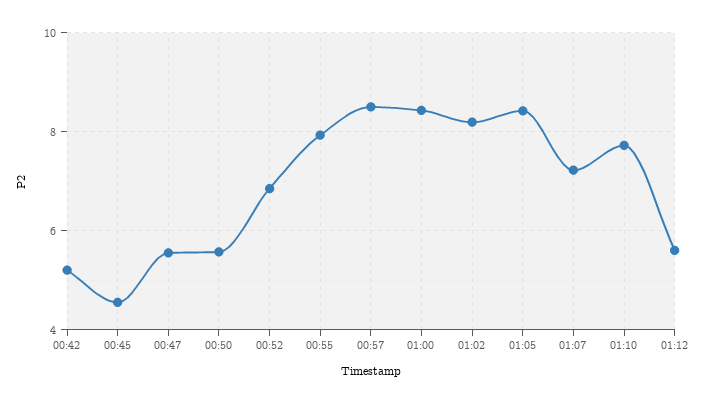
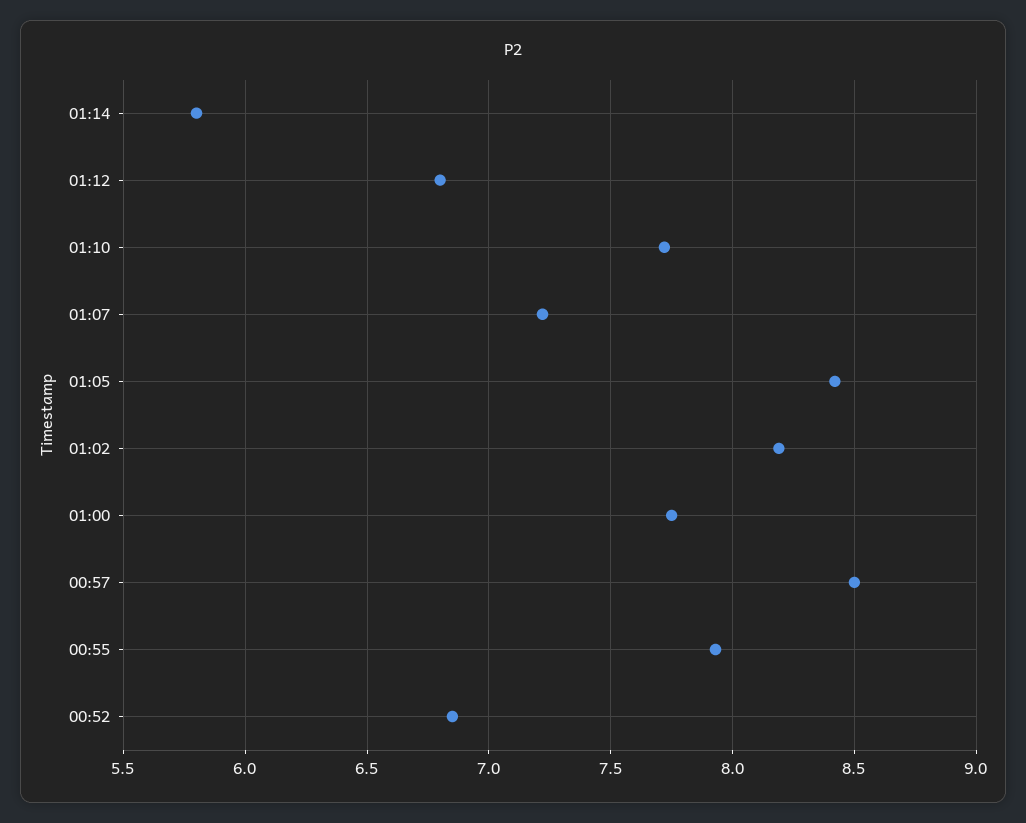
00:42: 5.2 -> none
00:45: 4.6 -> none
00:47: 5.6 -> none
00:50: 5.6 -> none
01:00: 8.4 -> 7.75
01:12: 5.6 -> 6.8
01:14: none -> 5.8

